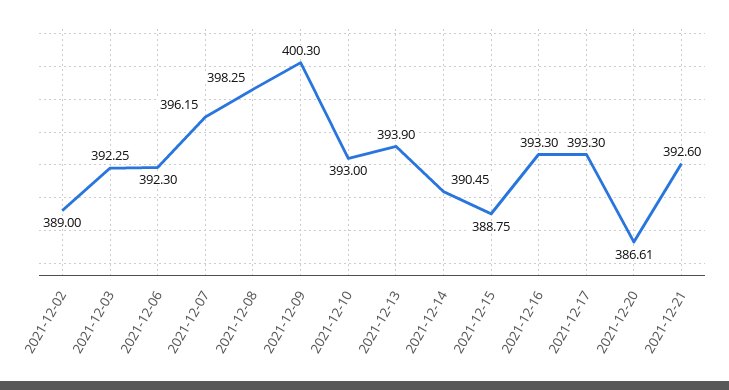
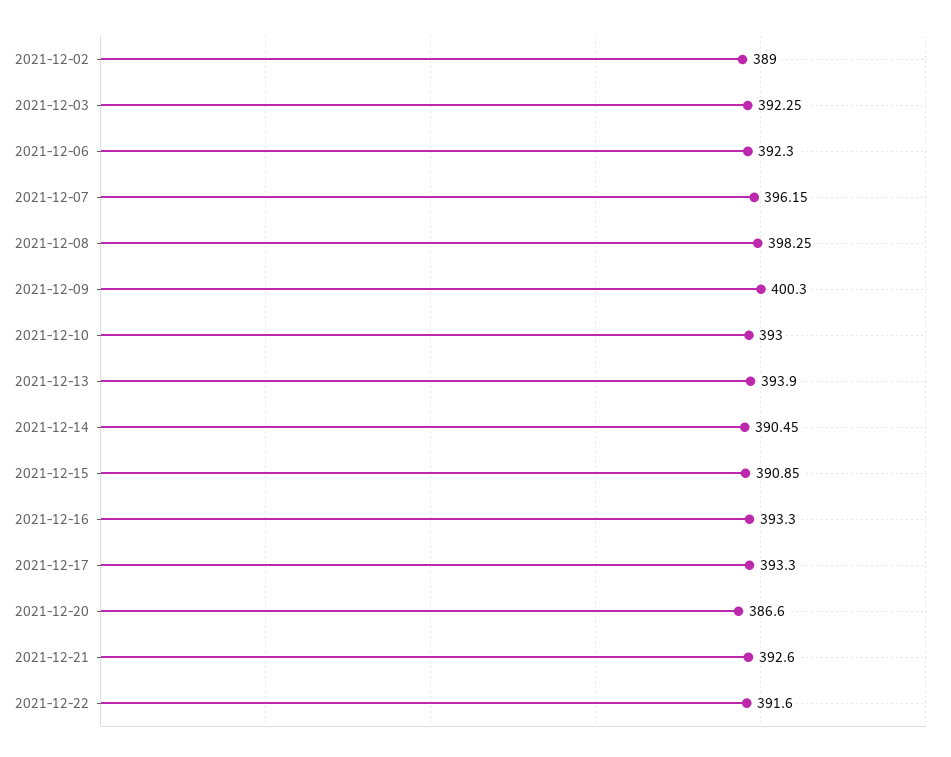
2021-12-15: 388.75 -> 390.85
2021-12-20: 386.61 -> 386.6
2021-12-22: none -> 391.6

